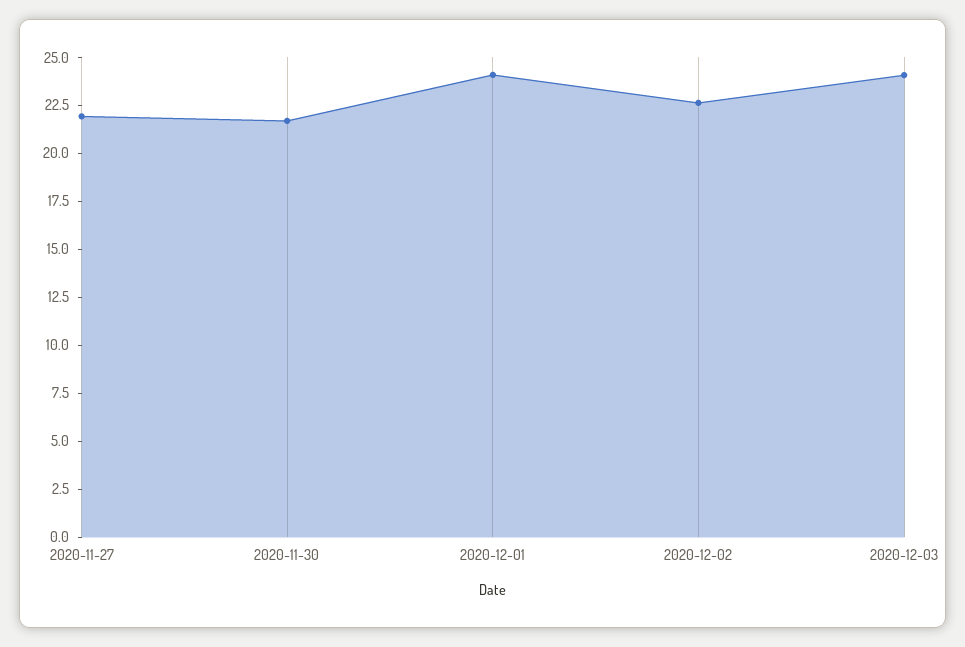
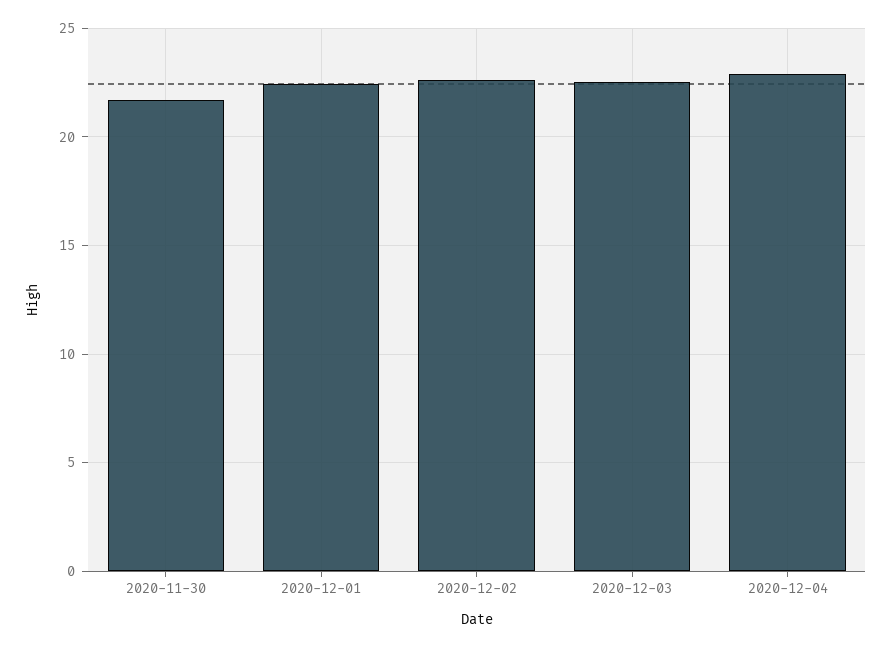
2020-11-27: 22 -> none
2020-12-01: 24 -> 22.5
2020-12-03: 24 -> 22.5
2020-12-04: none -> 23

